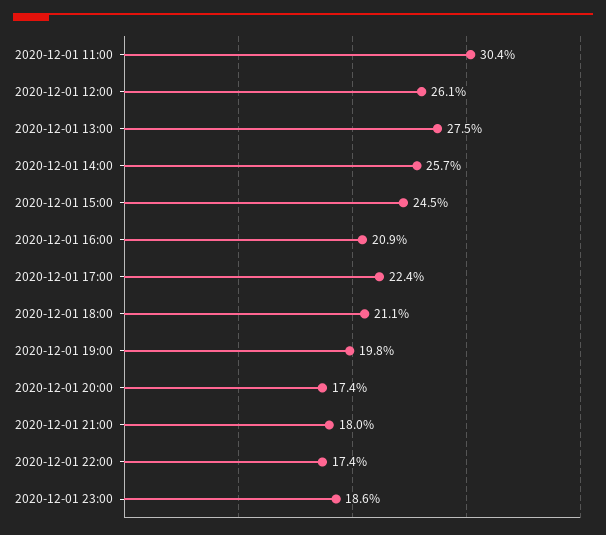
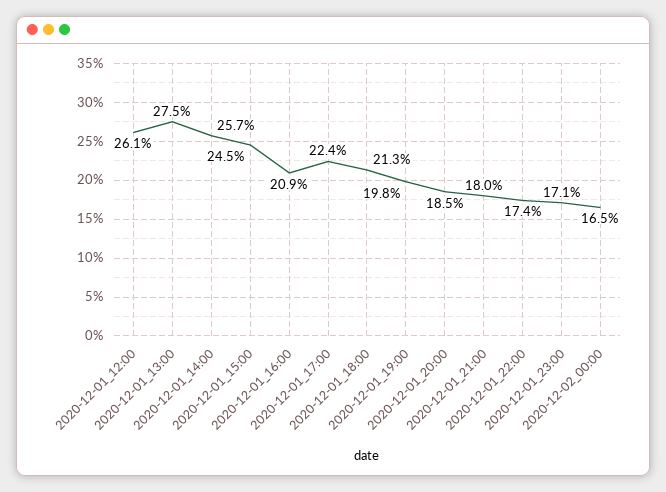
2020-12-01 11:00: 30.4 -> none
2020-12-01 18:00: 21.1 -> 21.3
2020-12-01 20:00: 17.4 -> 18.5
2020-12-01 23:00: 18.6 -> 17.1
2020-12-02_00:00: none -> 16.5

